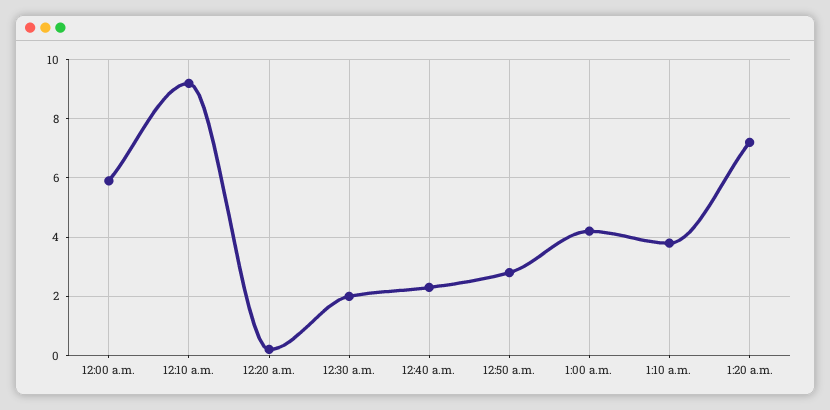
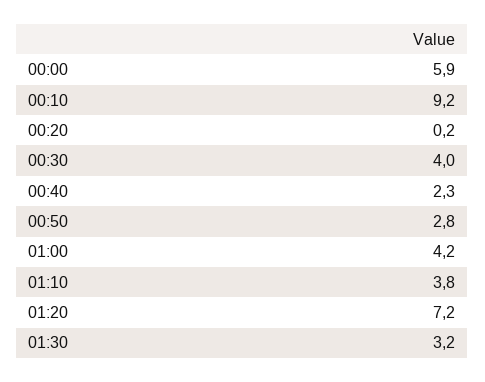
12:30 a.m.: 2 -> 4
01:30: none -> 3.2

